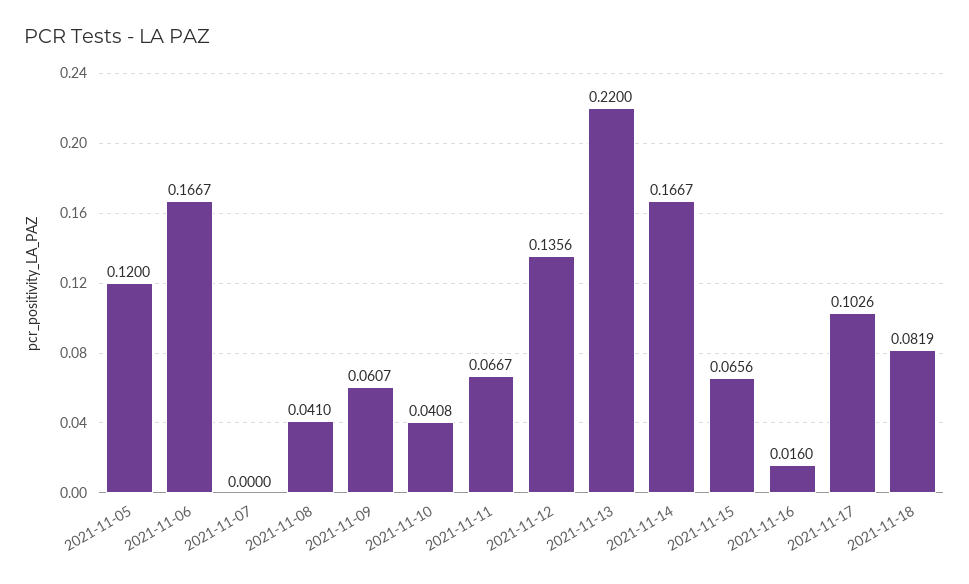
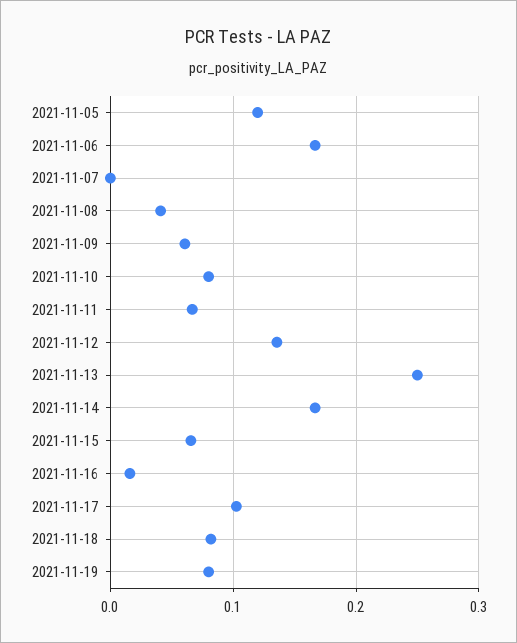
2021-11-10: 0.0408 -> 0.08
2021-11-13: 0.22 -> 0.25
2021-11-19: none -> 0.08

